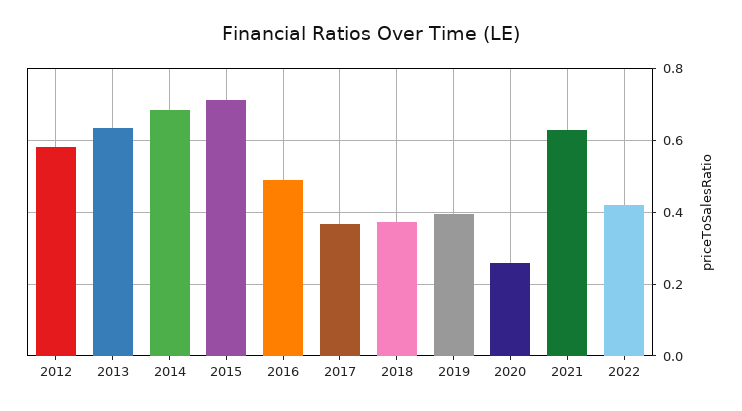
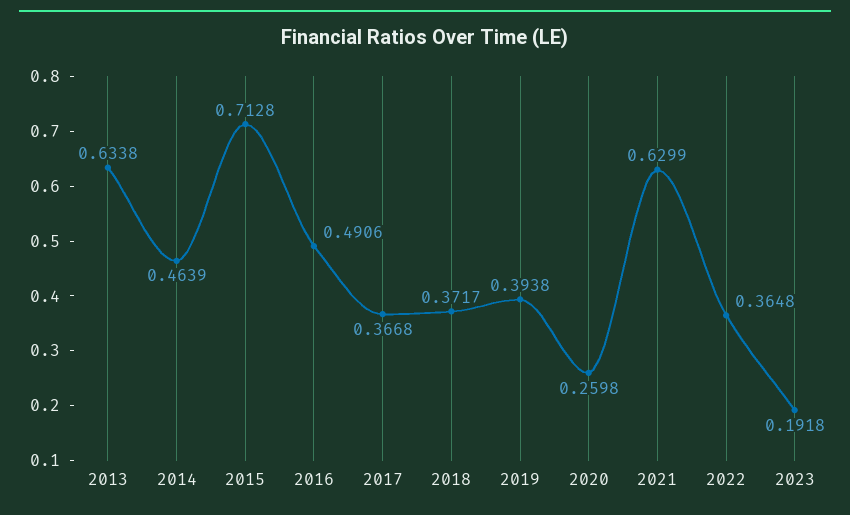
2012: 0.58 -> none
2014: 0.68 -> 0.4639
2022: 0.42 -> 0.3648
2023: none -> 0.1918

